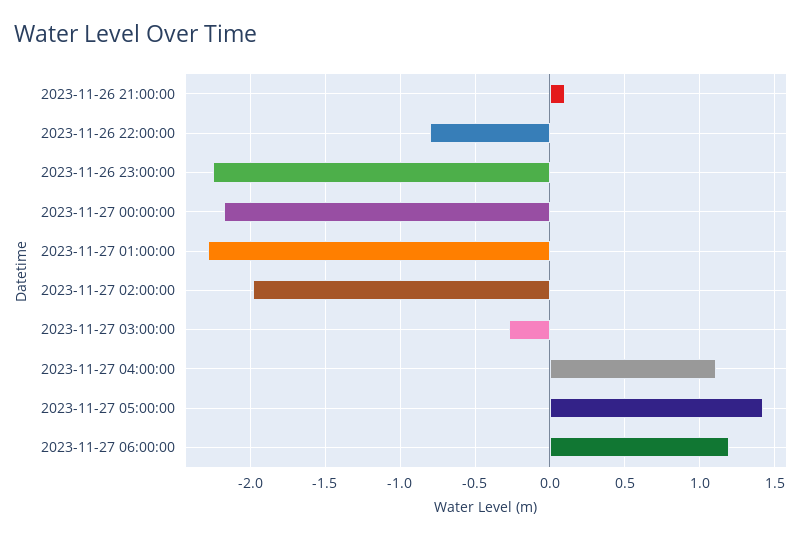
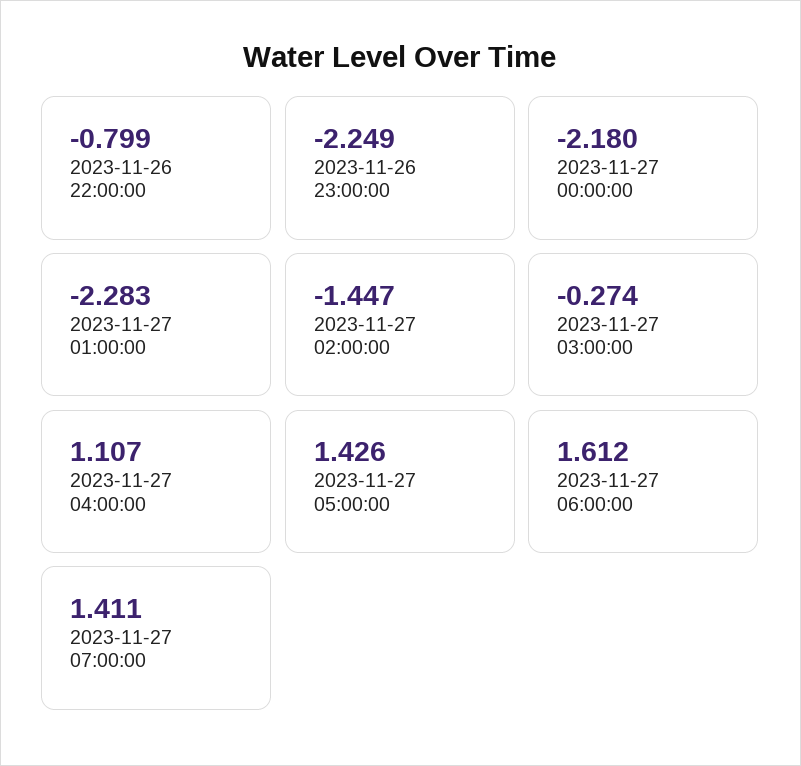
2023-11-26 21:00:00: 0.1 -> none
2023-11-27 02:00:00: -2 -> -1.447
2023-11-27 06:00:00: 1.2 -> 1.612
2023-11-27 07:00:00: none -> 1.411

